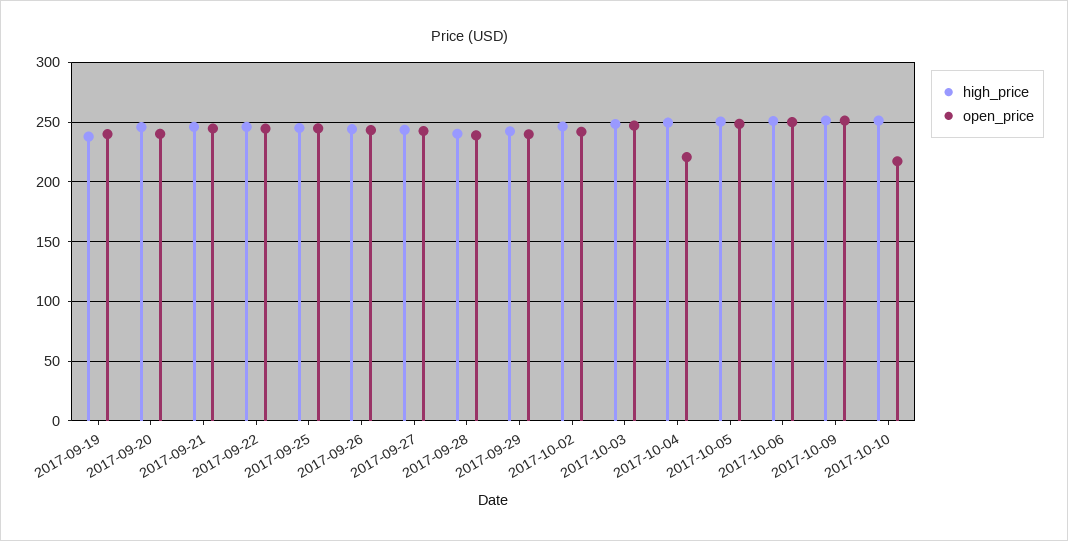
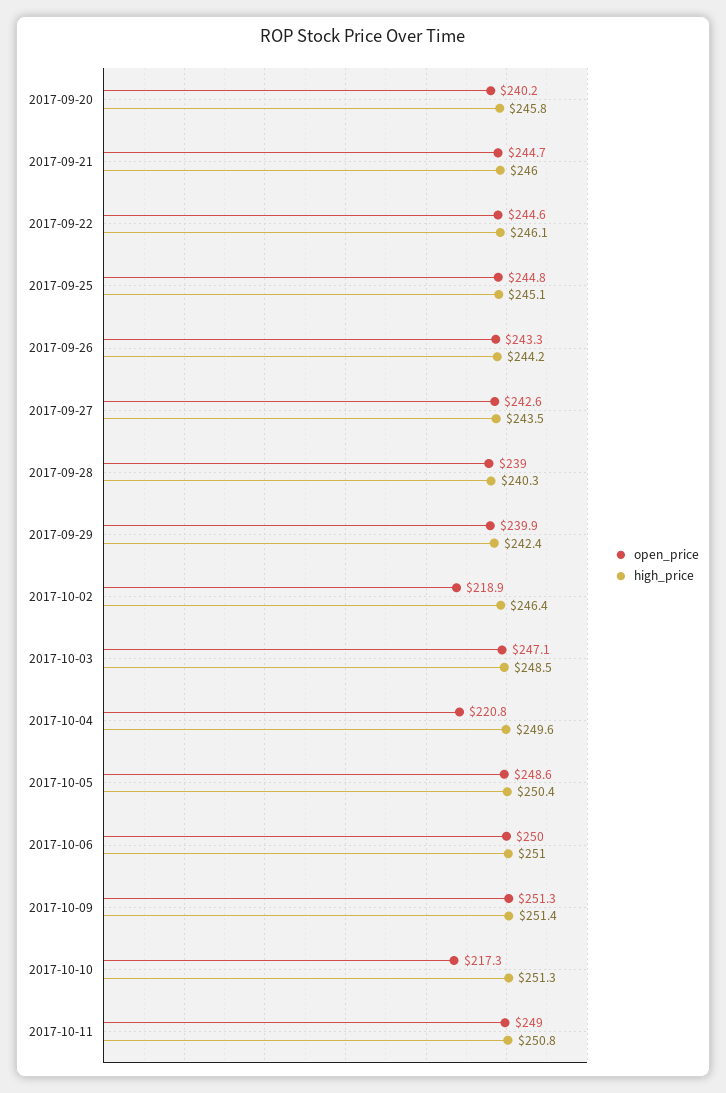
high_price, 2017-09-19: 240 -> none
open_price, 2017-09-19: 240 -> none
open_price, 2017-10-02: 240 -> 218.9
open_price, 2017-10-11: none -> 249
high_price, 2017-10-11: none -> 250.8

